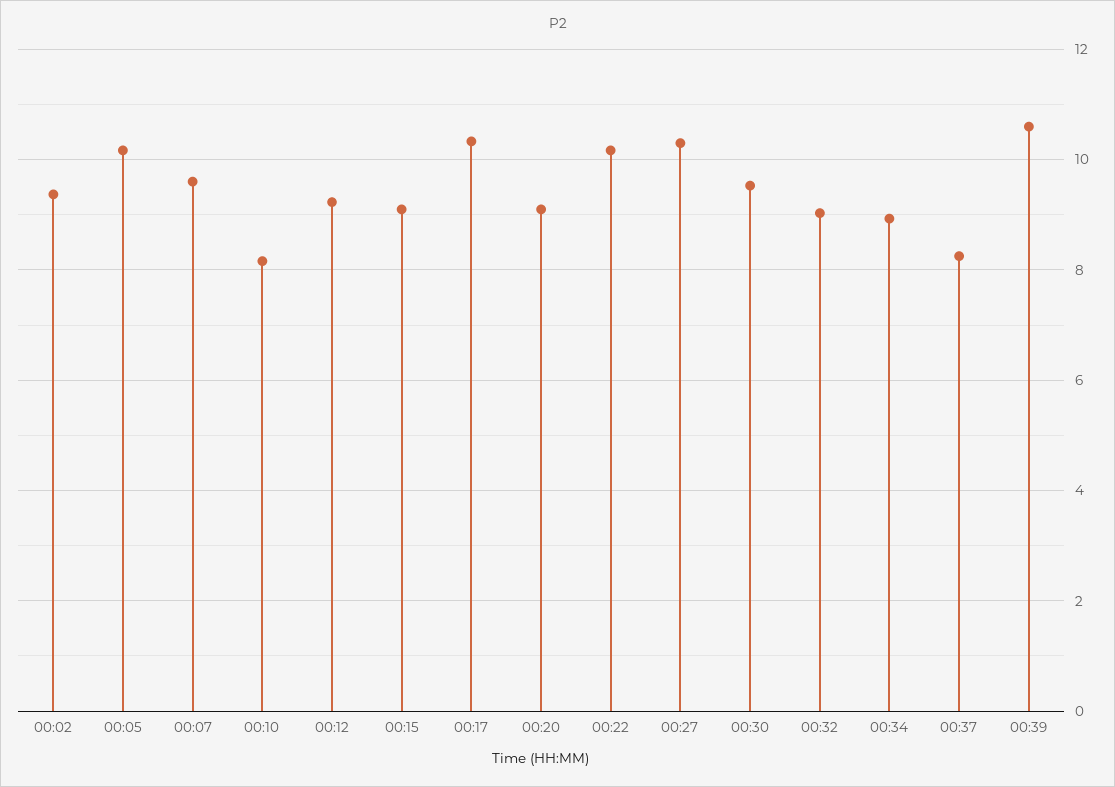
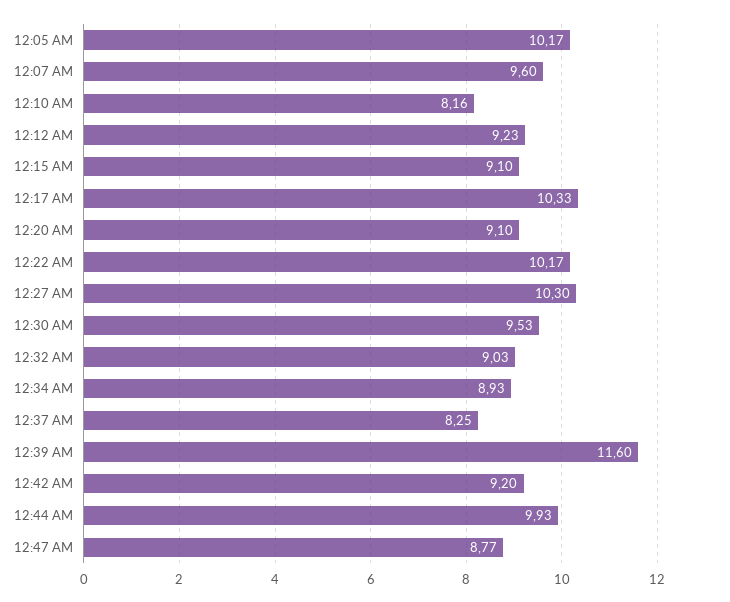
00:02: 9.4 -> none
00:39: 10.6 -> 11.6
12:42 AM: none -> 9.2
12:44 AM: none -> 9.93
12:47 AM: none -> 8.77

